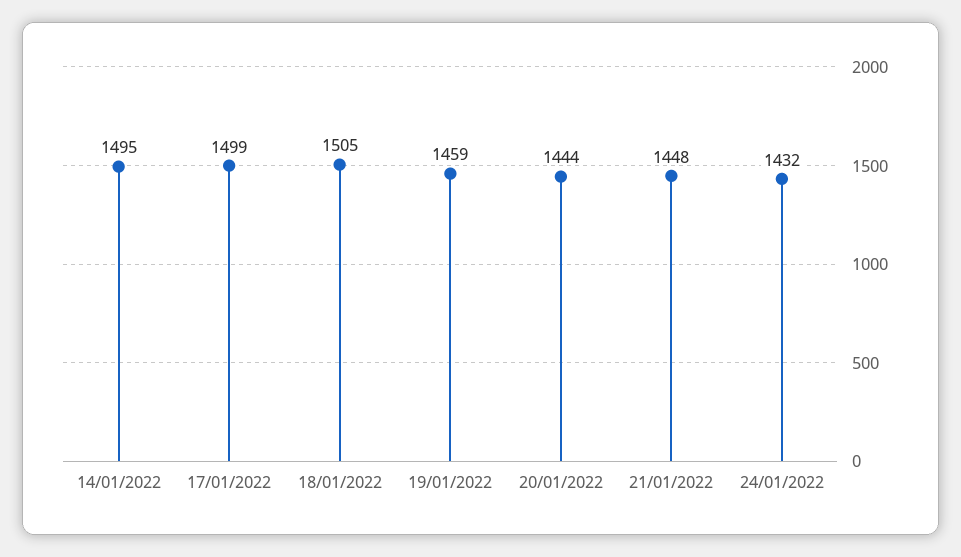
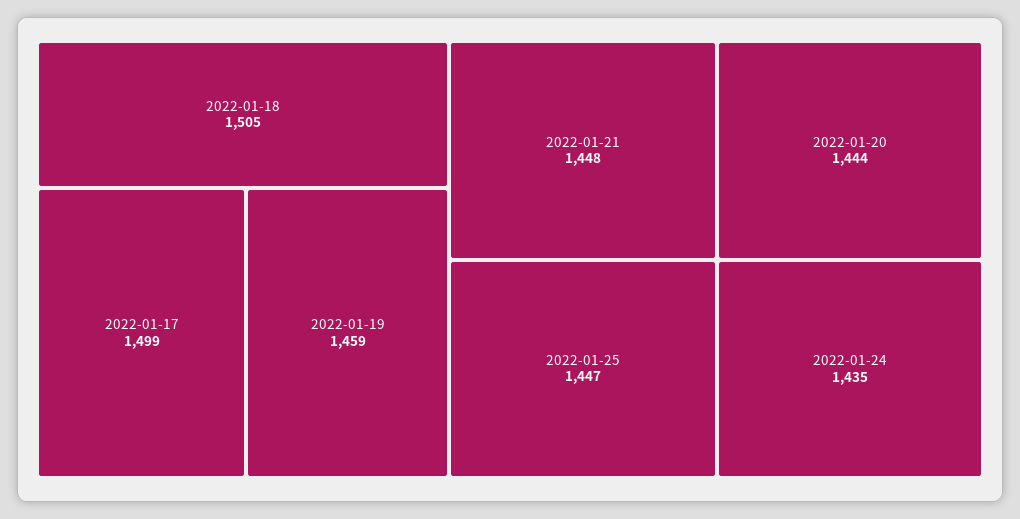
14/01/2022: 1495 -> none
24/01/2022: 1432 -> 1435
2022-01-25: none -> 1447

